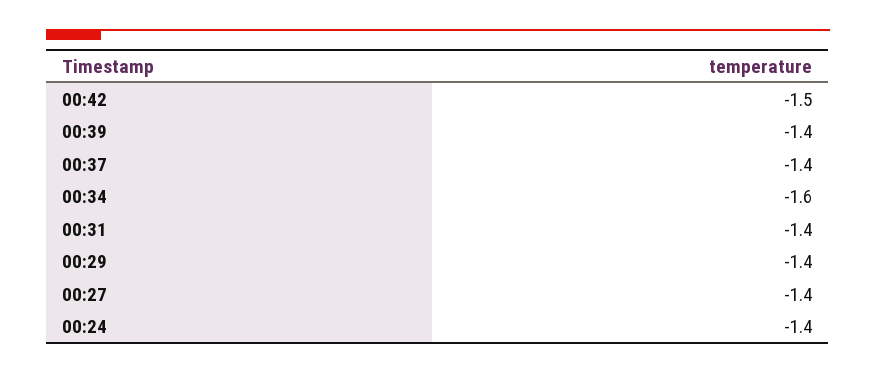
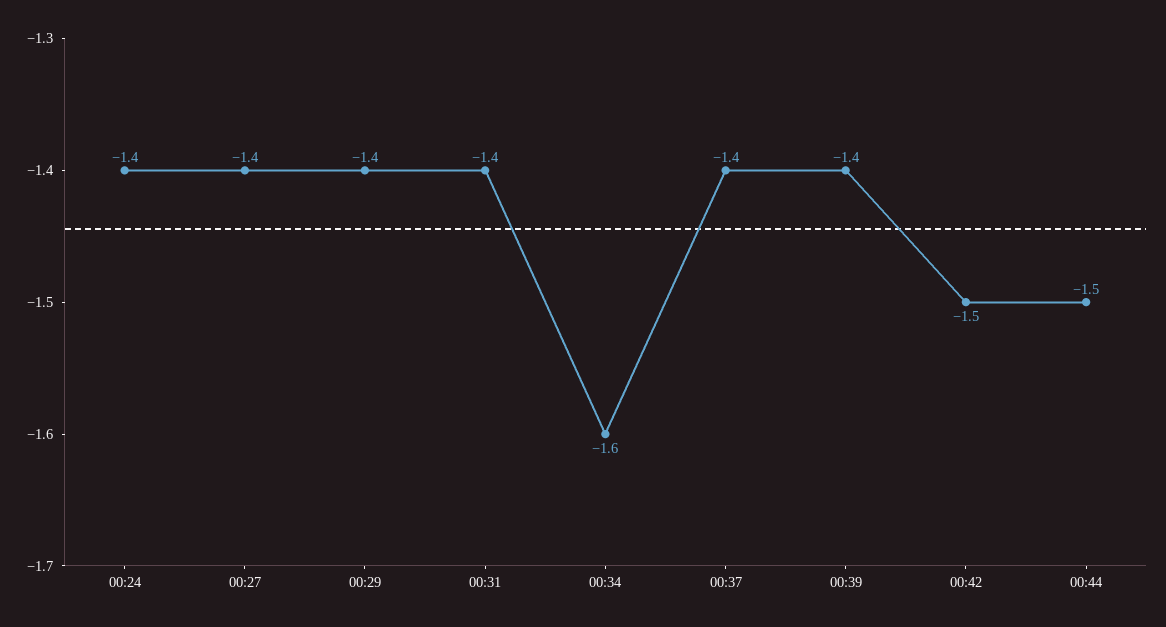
00:44: none -> -1.5

